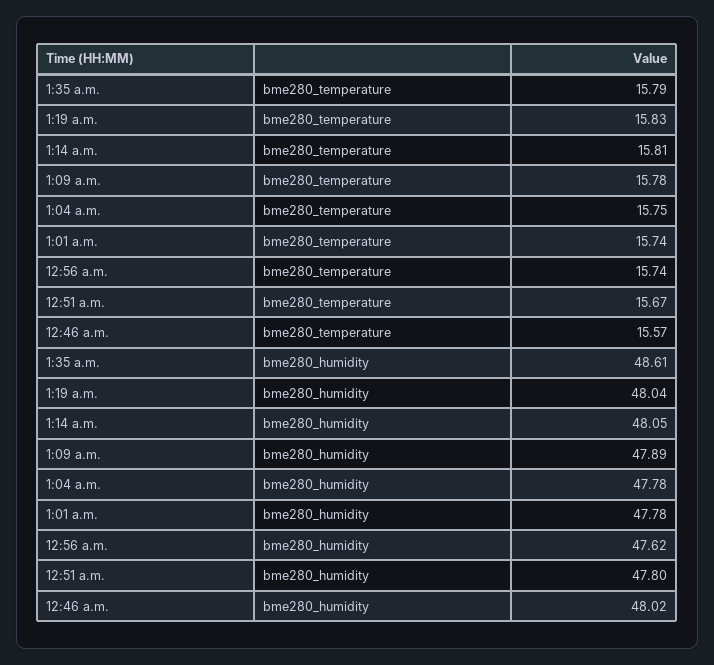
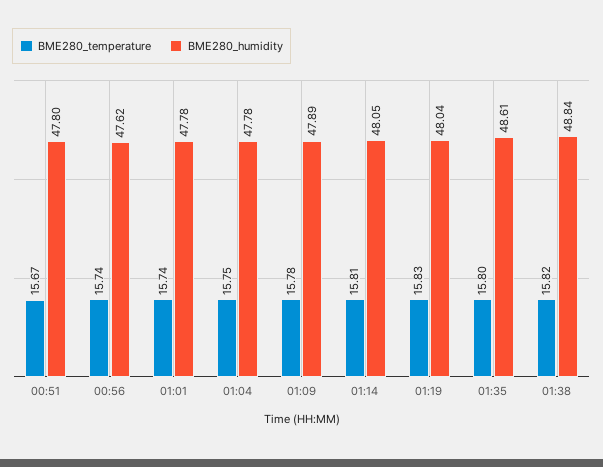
bme280_temperature, 1:35 a.m.: 15.79 -> 15.8
bme280_temperature, 12:46 a.m.: 15.57 -> none
bme280_humidity, 12:46 a.m.: 48.02 -> none
bme280_temperature, 01:38: none -> 15.82
bme280_humidity, 01:38: none -> 48.84

